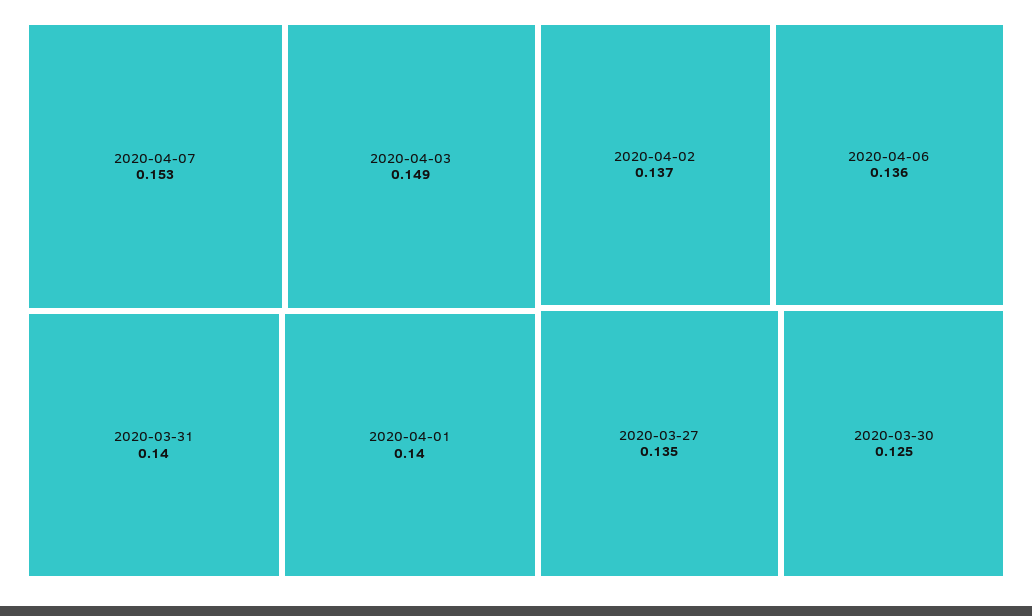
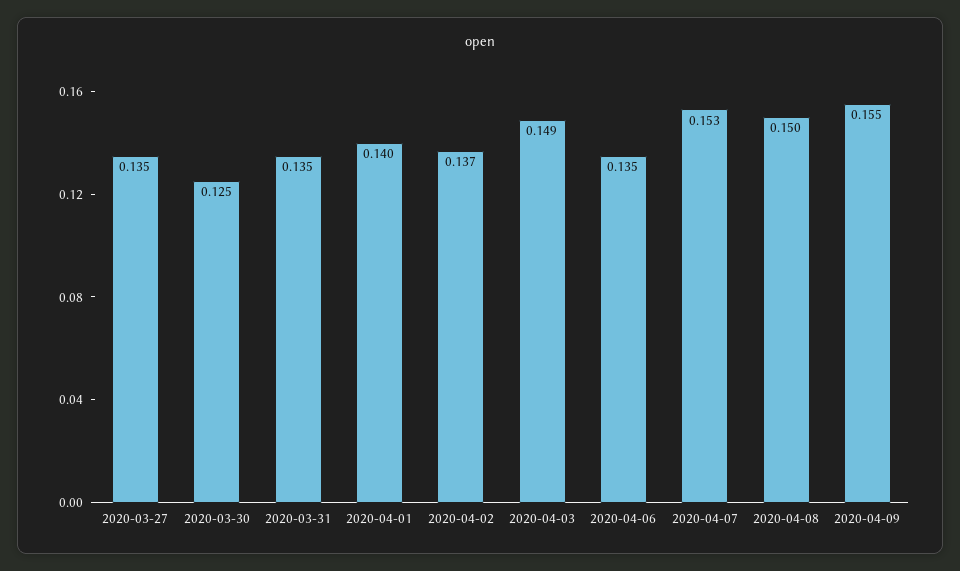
2020-03-31: 0.14 -> 0.135
2020-04-06: 0.136 -> 0.135
2020-04-08: none -> 0.15
2020-04-09: none -> 0.155

